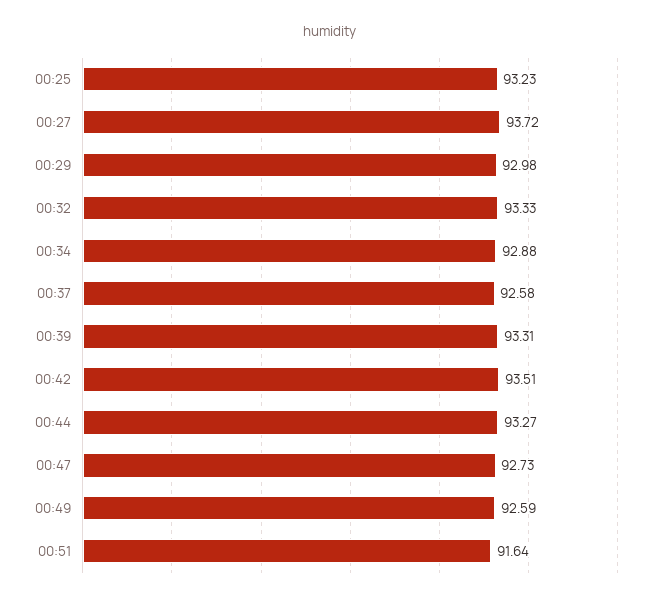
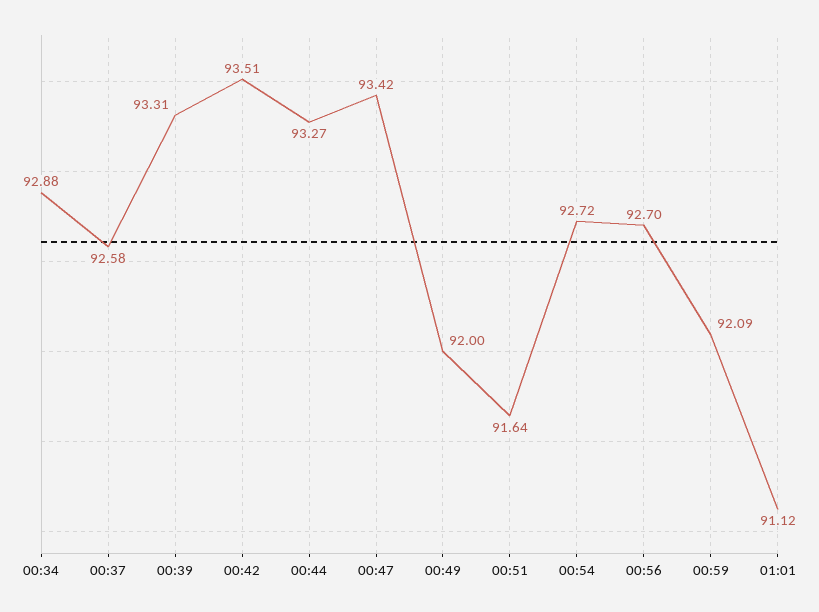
00:25: 93.23 -> none
00:27: 93.72 -> none
00:29: 92.98 -> none
00:32: 93.33 -> none
00:47: 92.73 -> 93.42
00:49: 92.59 -> 92
00:54: none -> 92.72
00:56: none -> 92.7
00:59: none -> 92.09
01:01: none -> 91.12

